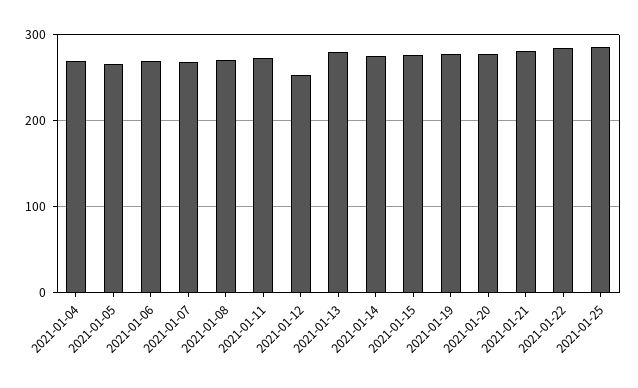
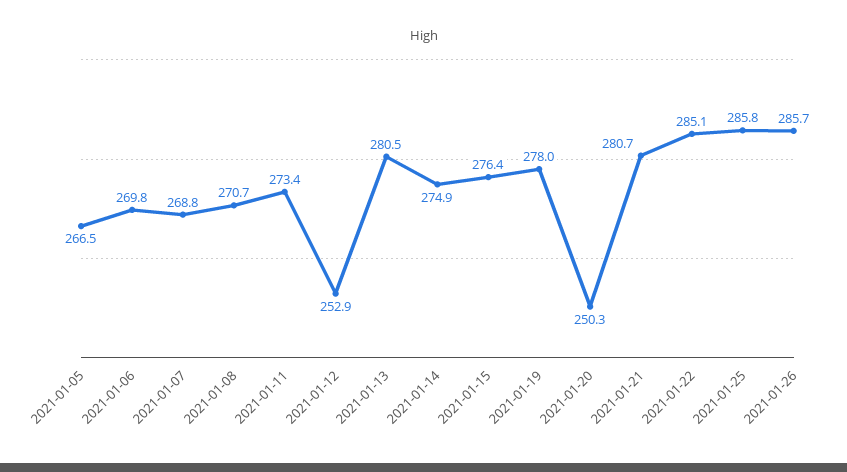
2021-01-04: 270 -> none
2021-01-20: 280 -> 250.3
2021-01-26: none -> 285.7

